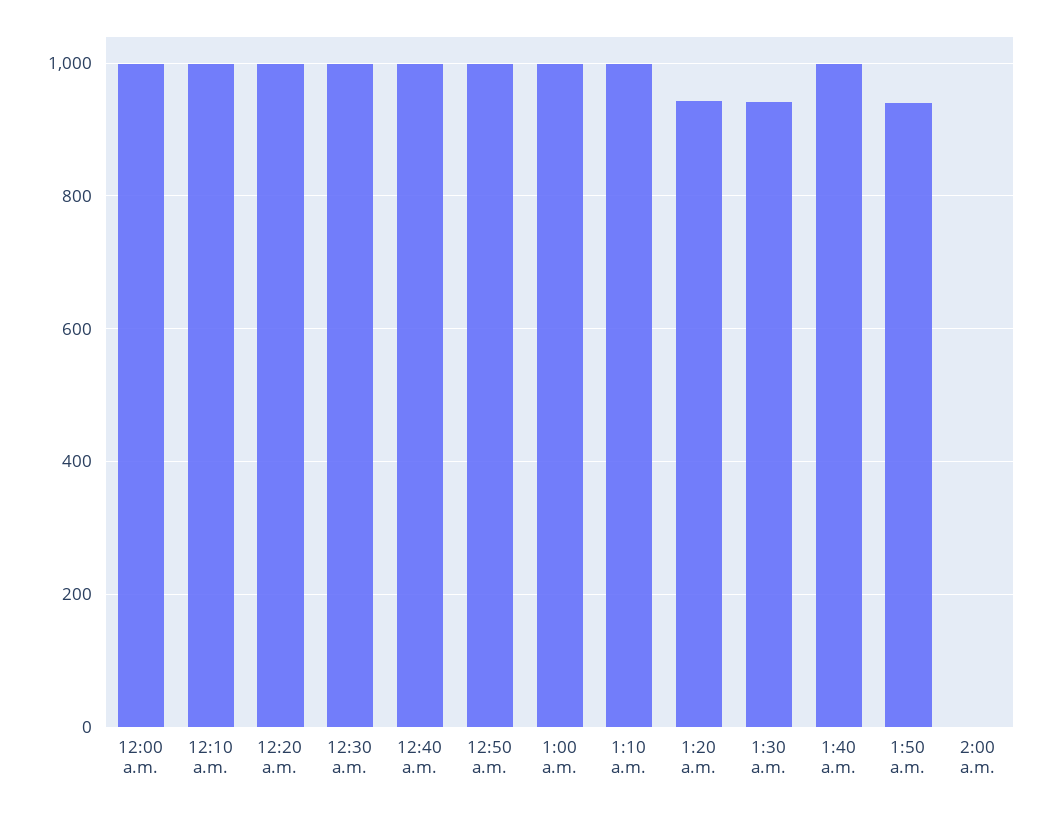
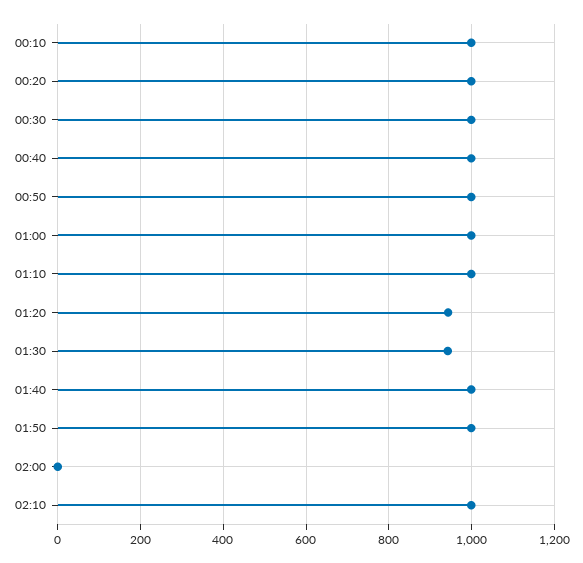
12:00 a.m.: 1000 -> none
1:50 a.m.: 940 -> 1000
02:10: none -> 1000

